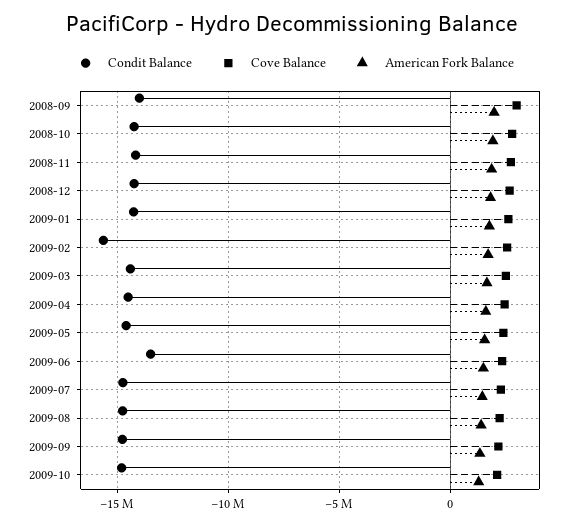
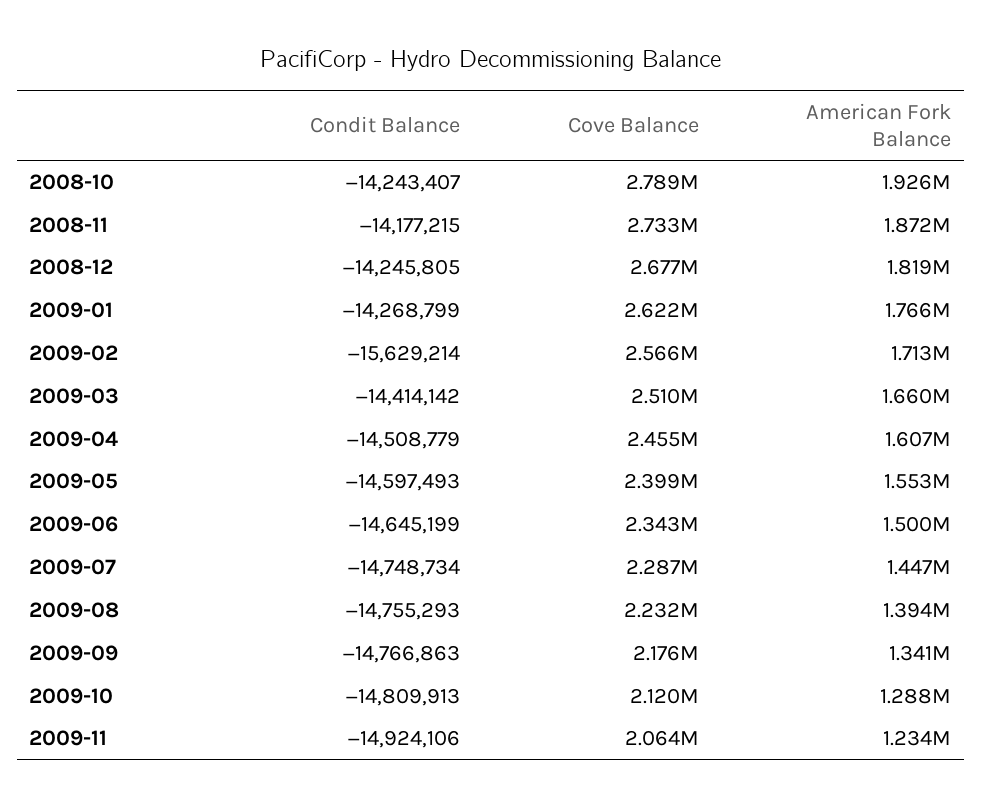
Condit Balance, 2008-09: -14000000 -> none
Cove Balance, 2008-09: 3000000 -> none
American Fork Balance, 2008-09: 2000000 -> none
Condit Balance, 2009-06: -13500000 -> -14645199
Condit Balance, 2009-11: none -> -14924106
Cove Balance, 2009-11: none -> 2064000
American Fork Balance, 2009-11: none -> 1234000

